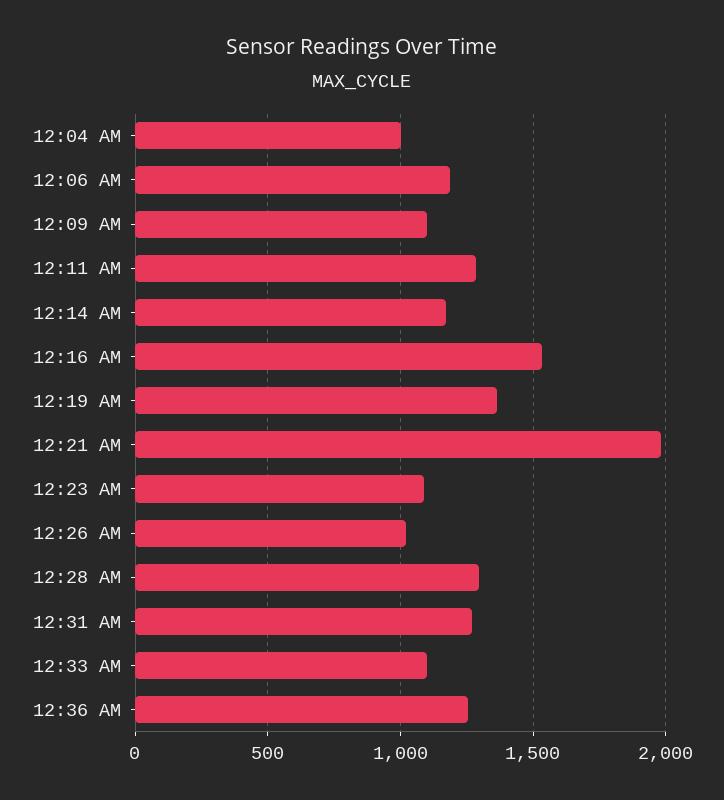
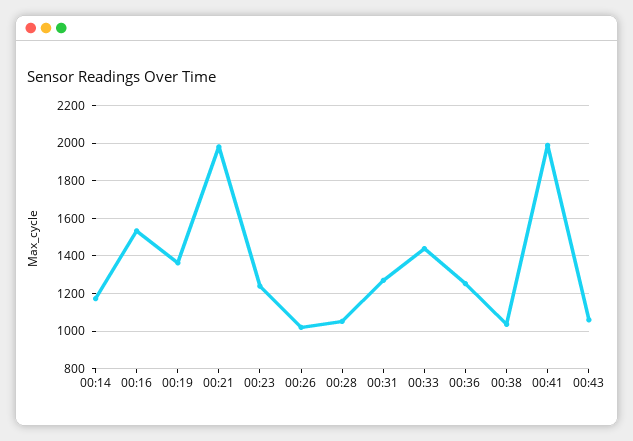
12:04 AM: 1000 -> none
12:06 AM: 1200 -> none
12:09 AM: 1100 -> none
12:11 AM: 1300 -> none
12:23 AM: 1100 -> 1250
12:28 AM: 1300 -> 1050
12:33 AM: 1100 -> 1450
00:38: none -> 1050
00:41: none -> 2000
00:43: none -> 1050

